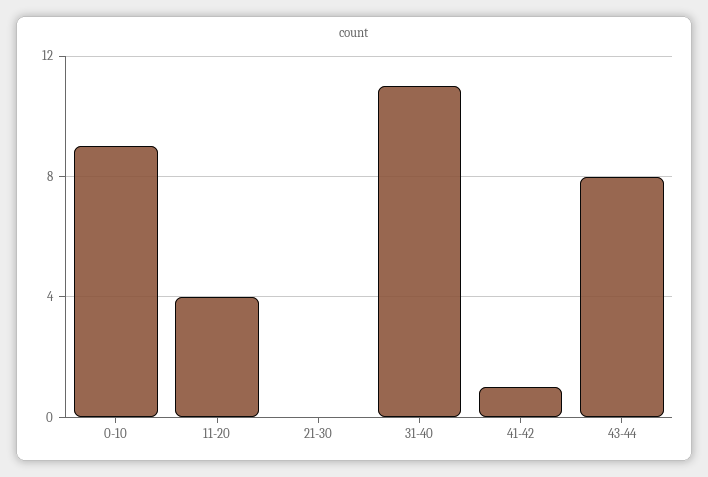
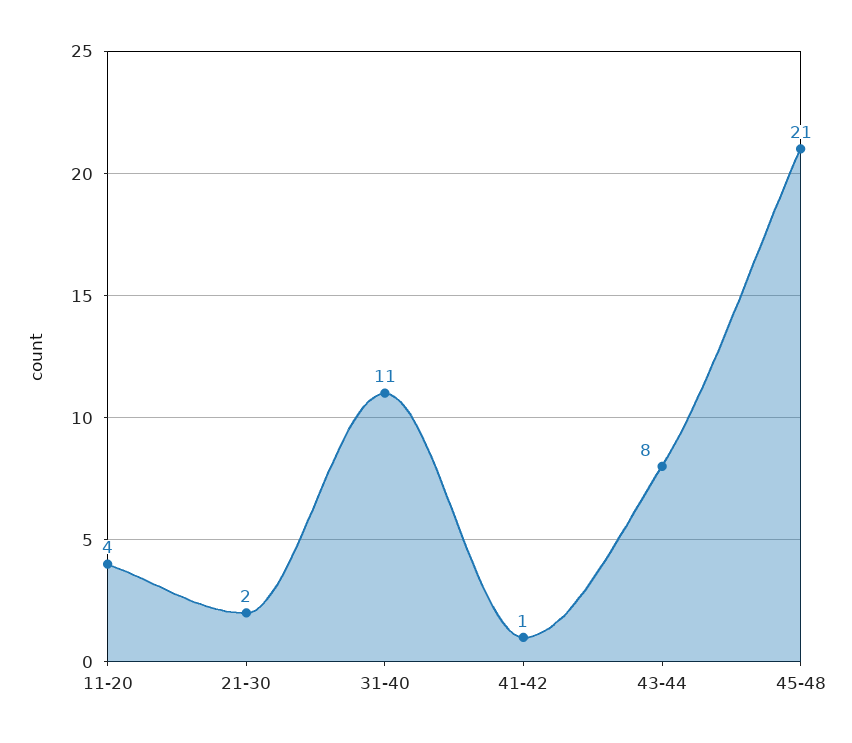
0-10: 9 -> none
21-30: 0 -> 2
45-48: none -> 21

